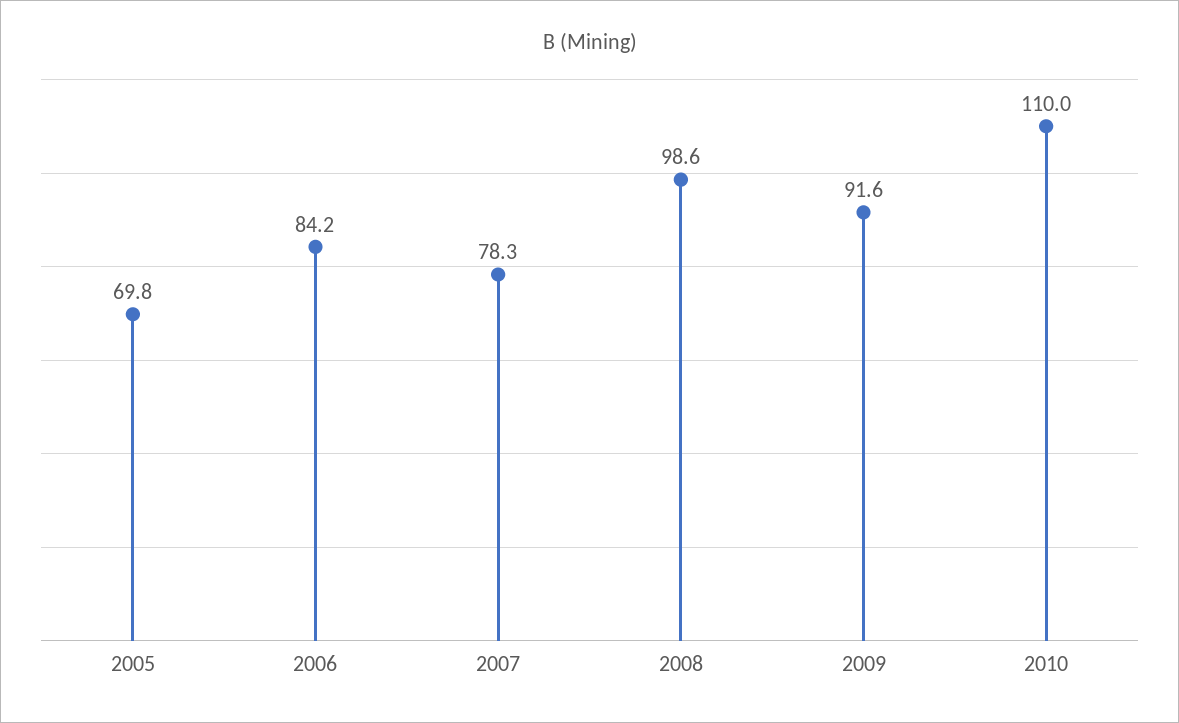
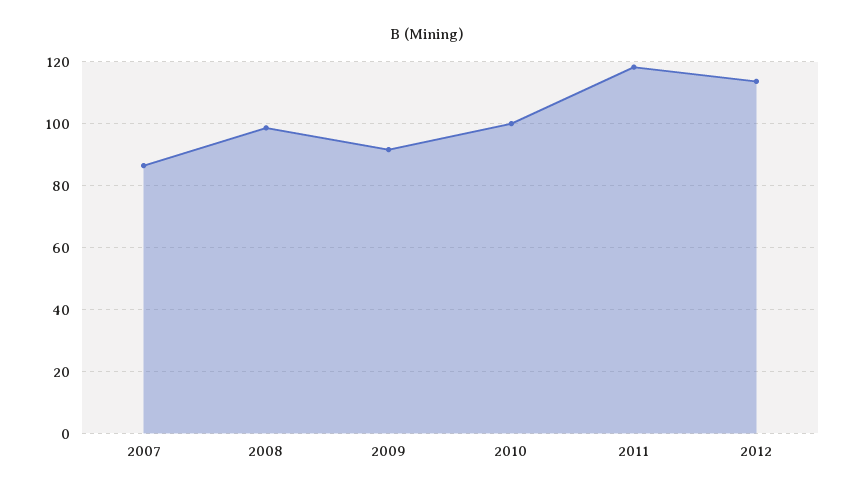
2005: 69.8 -> none
2006: 84.2 -> none
2007: 78.3 -> 86
2010: 110 -> 100
2011: none -> 118
2012: none -> 114

